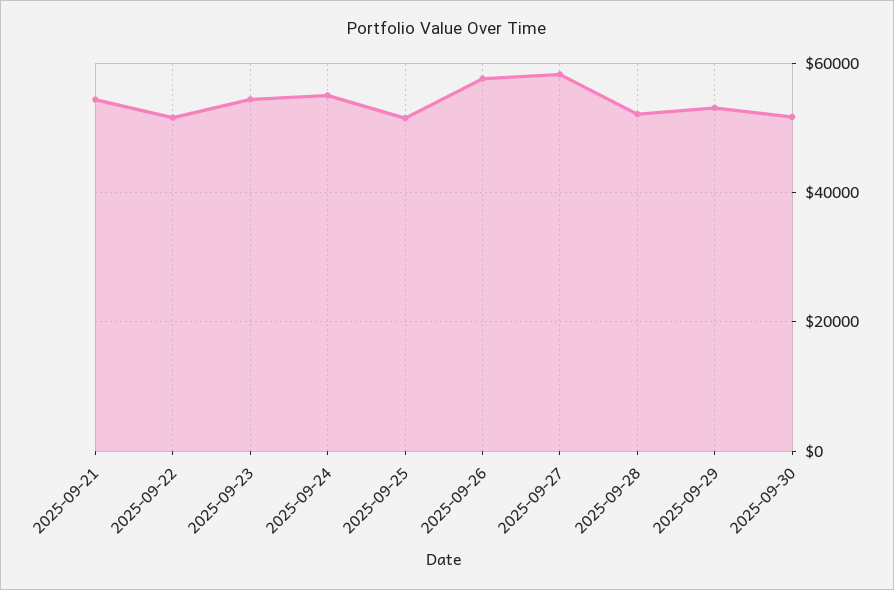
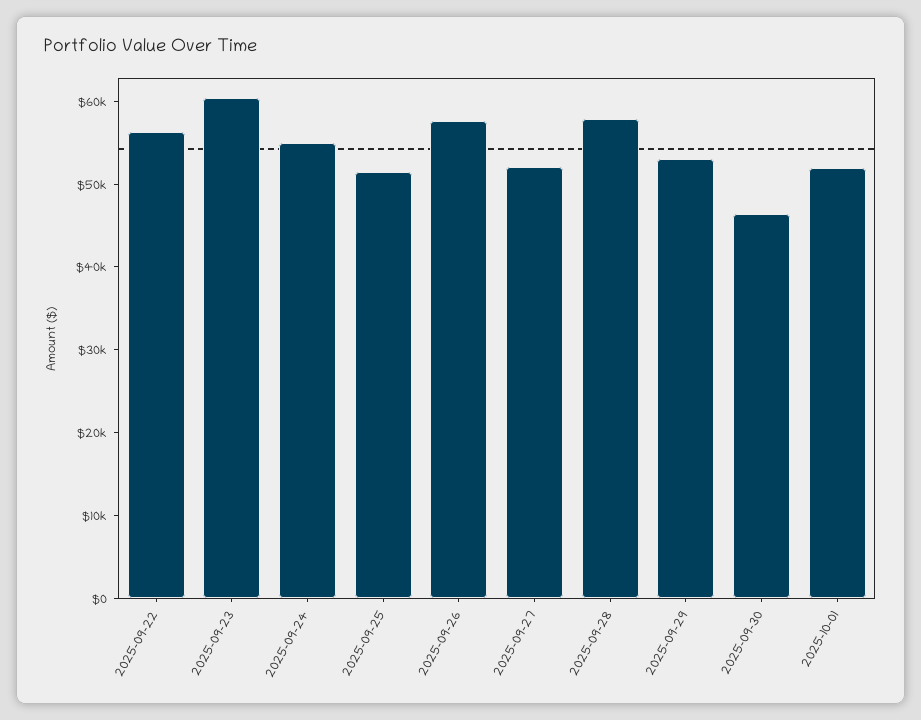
2025-09-21: 54000 -> none
2025-09-22: 52000 -> 56000
2025-09-23: 54000 -> 60000
2025-09-27: 58000 -> 52000
2025-09-28: 52000 -> 58000
2025-09-30: 52000 -> 46000
2025-10-01: none -> 52000

